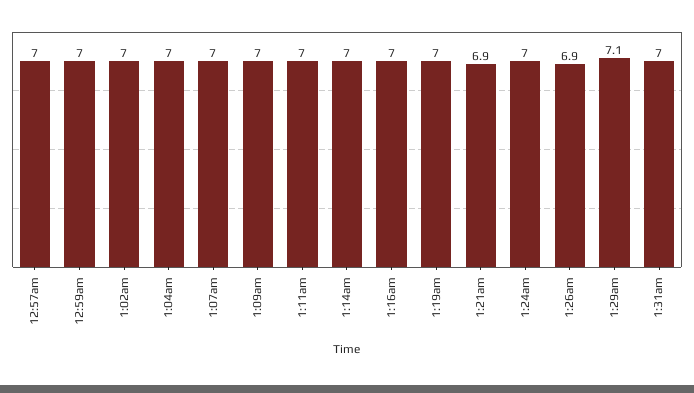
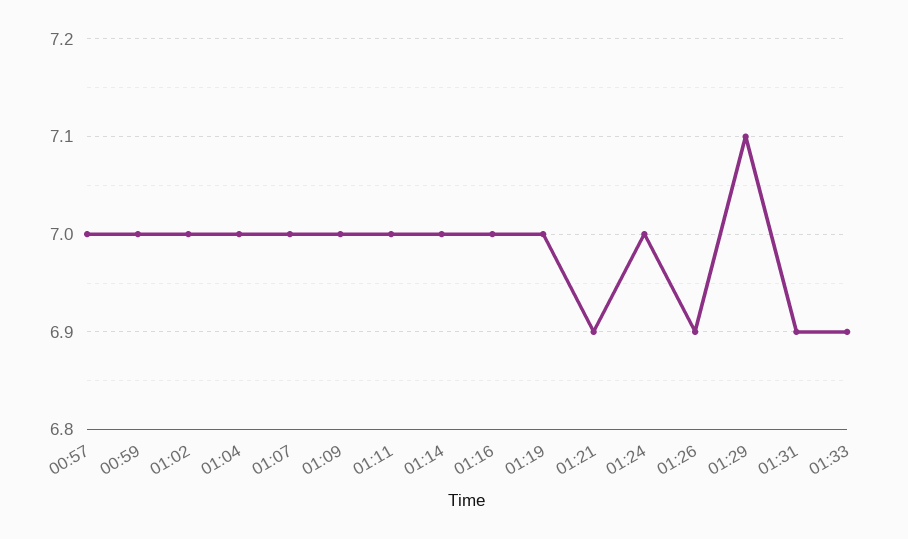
1:31am: 7 -> 6.9
01:33: none -> 6.9

